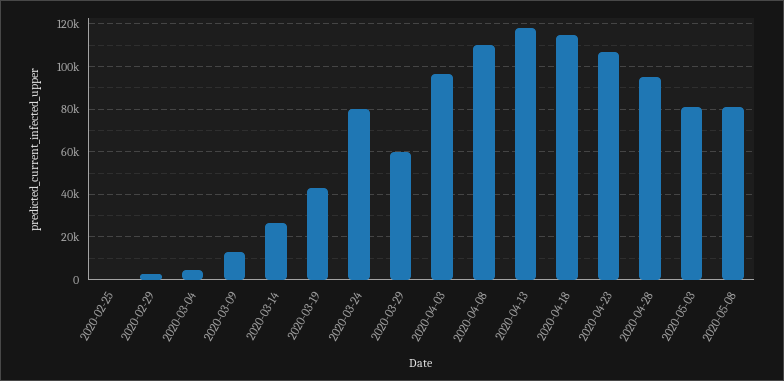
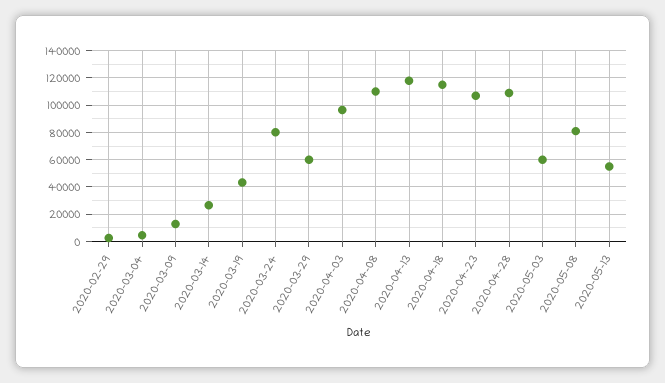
2020-02-25: 0 -> none
2020-04-28: 95000 -> 110000
2020-05-03: 80000 -> 60000
2020-05-13: none -> 55000

